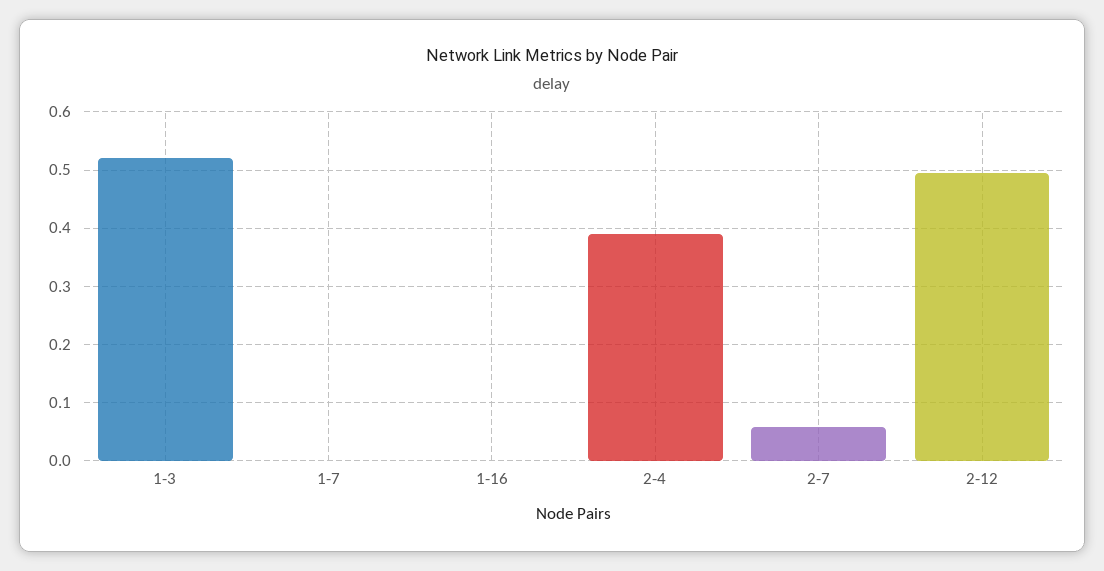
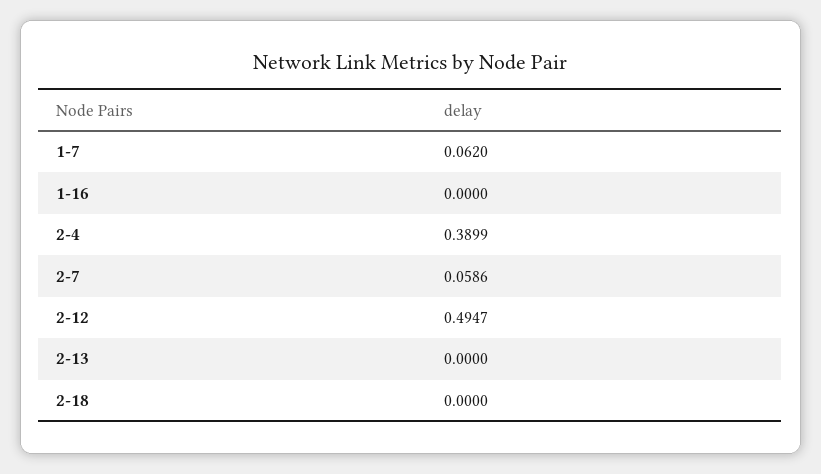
1-3: 0.52 -> none
1-7: 0 -> 0.062
2-13: none -> 0
2-18: none -> 0

